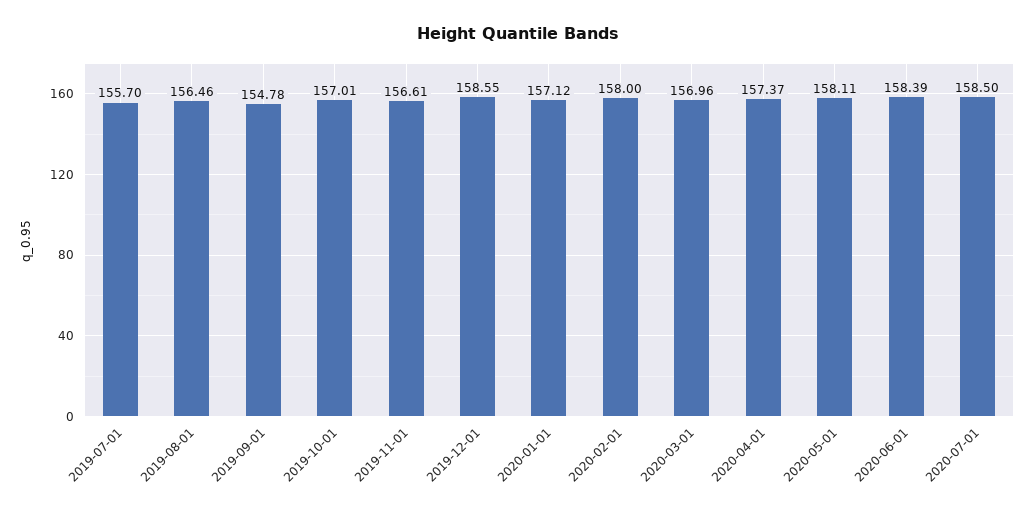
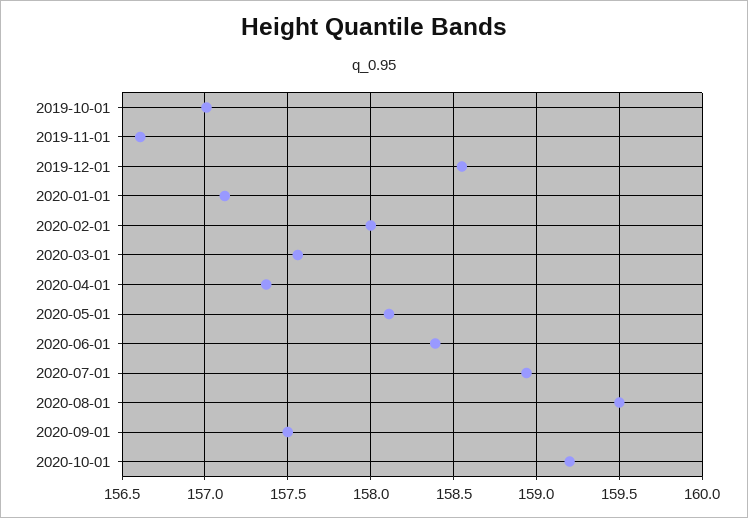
2019-07-01: 155.7 -> none
2019-08-01: 156.46 -> none
2019-09-01: 154.78 -> none
2020-03-01: 156.96 -> 157.55
2020-07-01: 158.5 -> 158.95
2020-08-01: none -> 159.5
2020-09-01: none -> 157.5
2020-10-01: none -> 159.2

